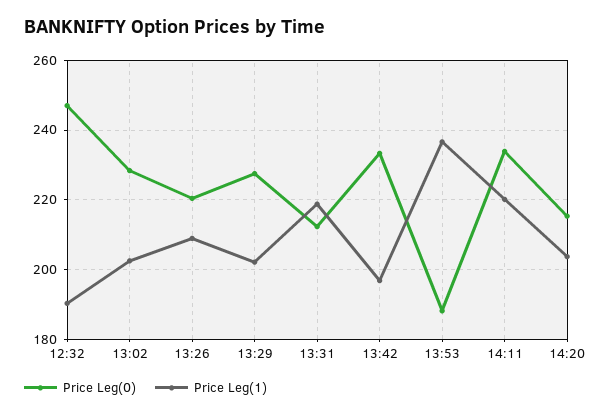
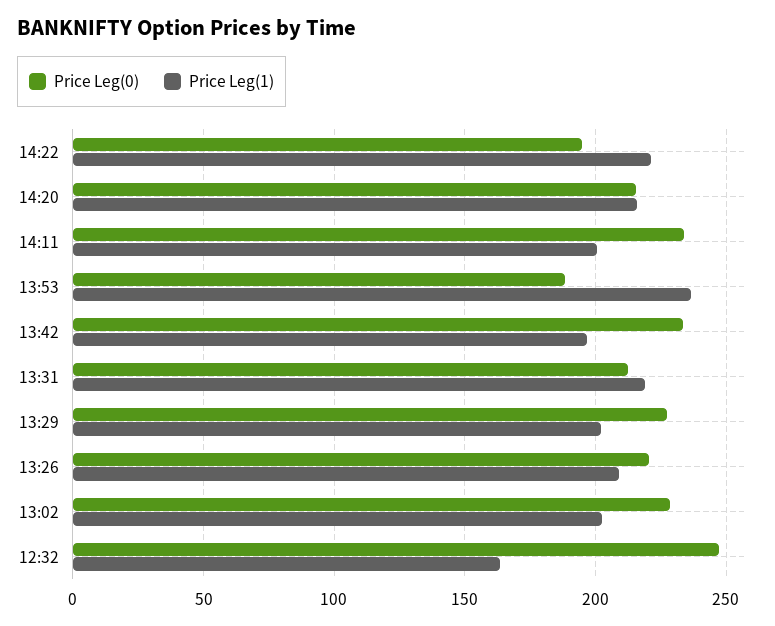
Price Leg(1), 12:32: 190 -> 165
Price Leg(1), 14:11: 220 -> 200
Price Leg(1), 14:20: 204 -> 215
Price Leg(0), 14:22: none -> 195
Price Leg(1), 14:22: none -> 220

